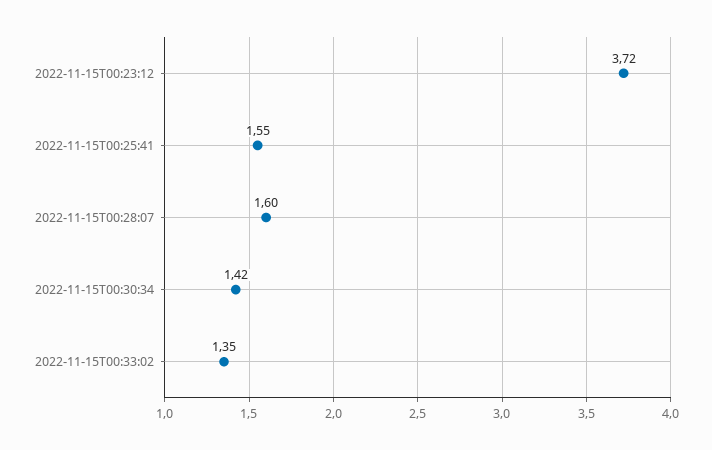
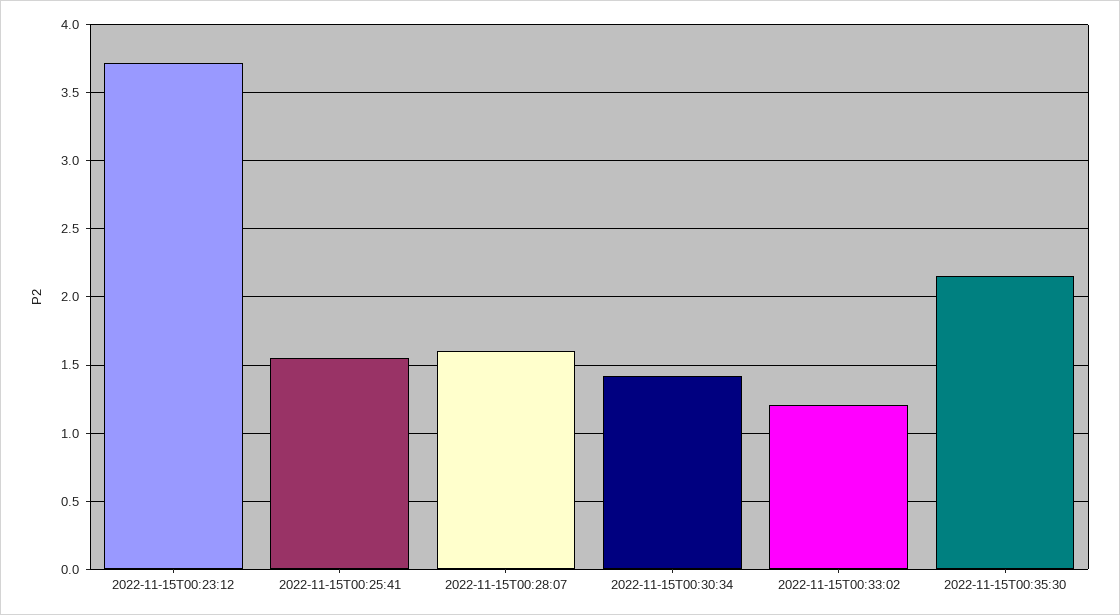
2022-11-15T00:33:02: 1.35 -> 1.2
2022-11-15T00:35:30: none -> 2.15

